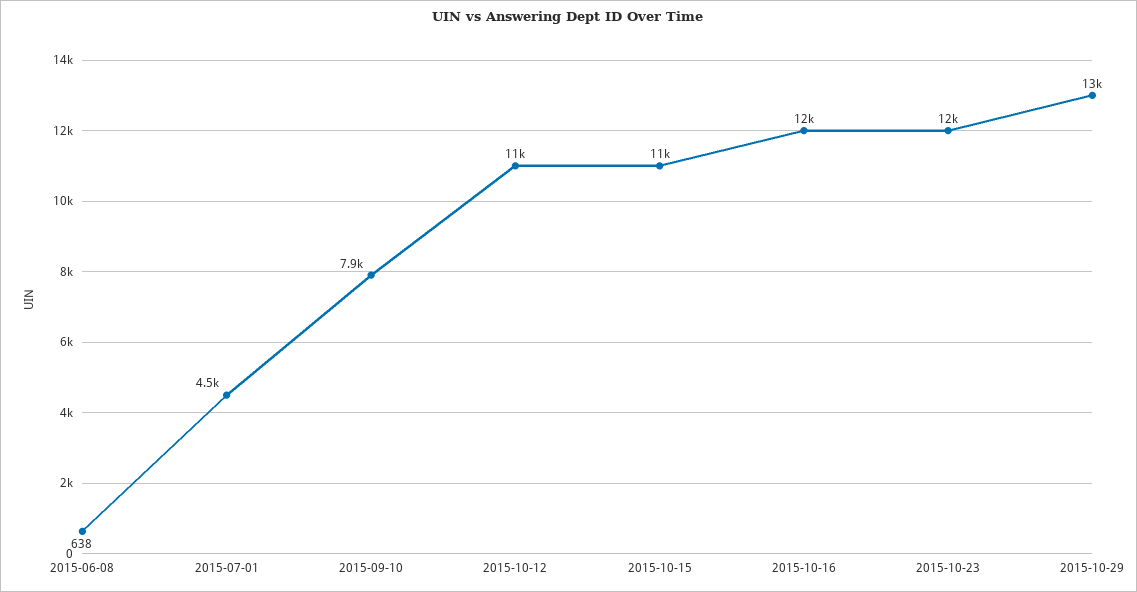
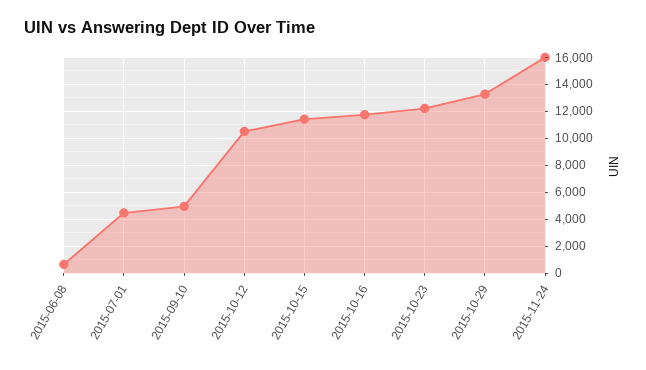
2015-09-10: 7900 -> 5000
2015-11-24: none -> 16000

